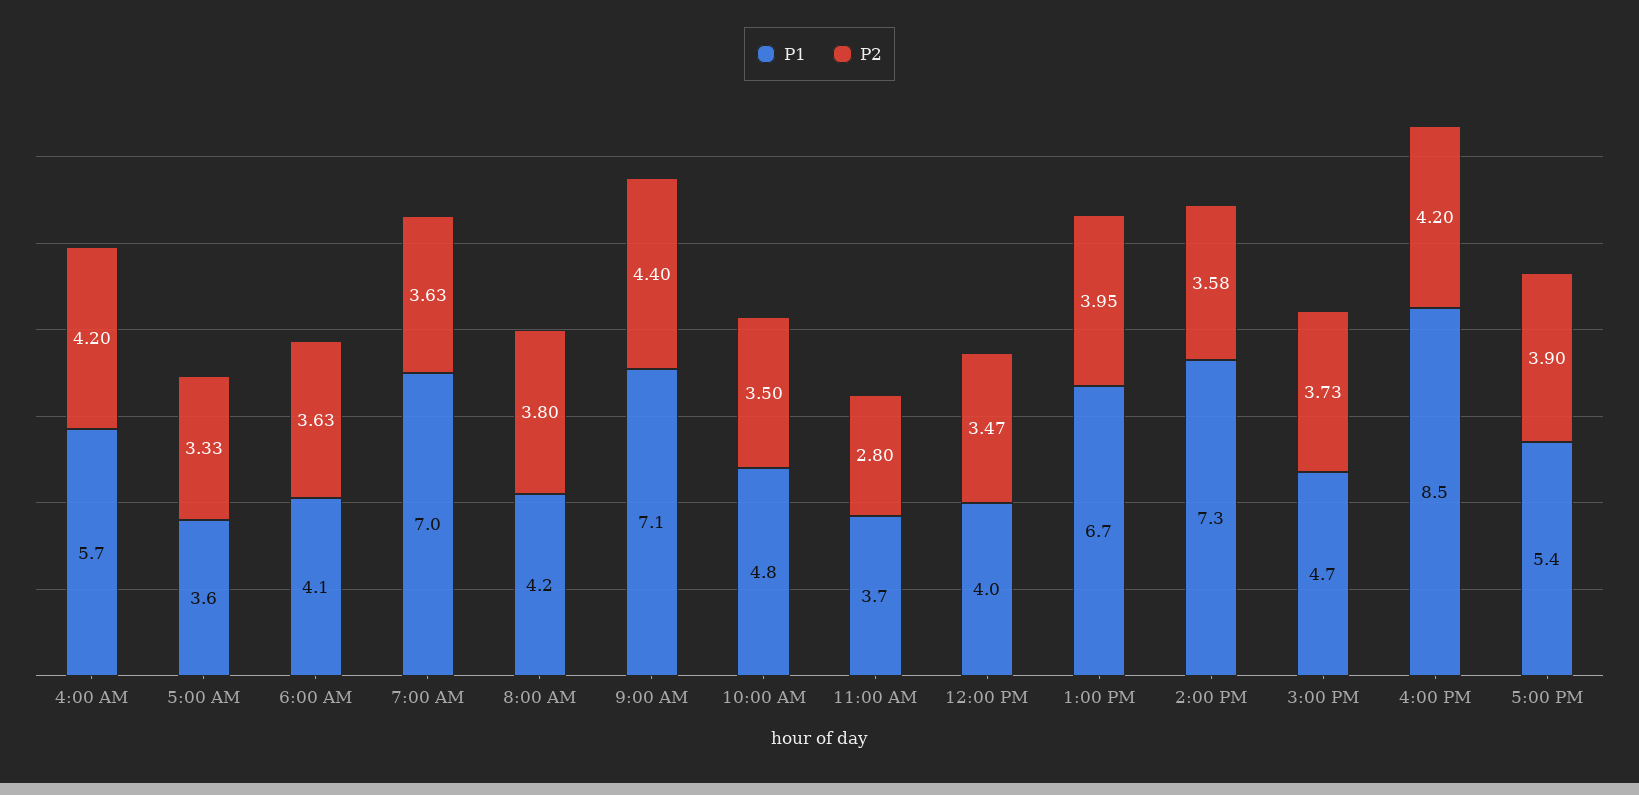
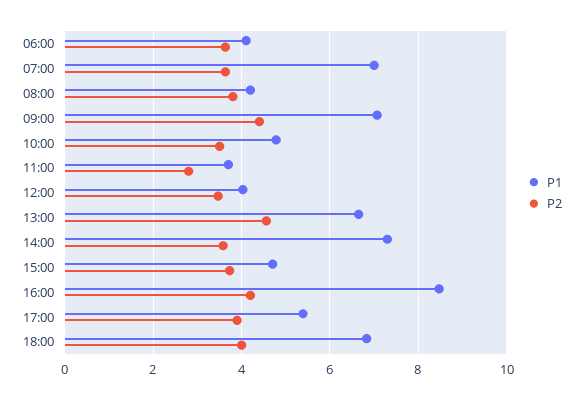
P1, 4:00 AM: 5.7 -> none
P2, 4:00 AM: 4.2 -> none
P1, 5:00 AM: 3.6 -> none
P2, 5:00 AM: 3.33 -> none
P2, 1:00 PM: 3.95 -> 4.6
P1, 18:00: none -> 6.8
P2, 18:00: none -> 4

